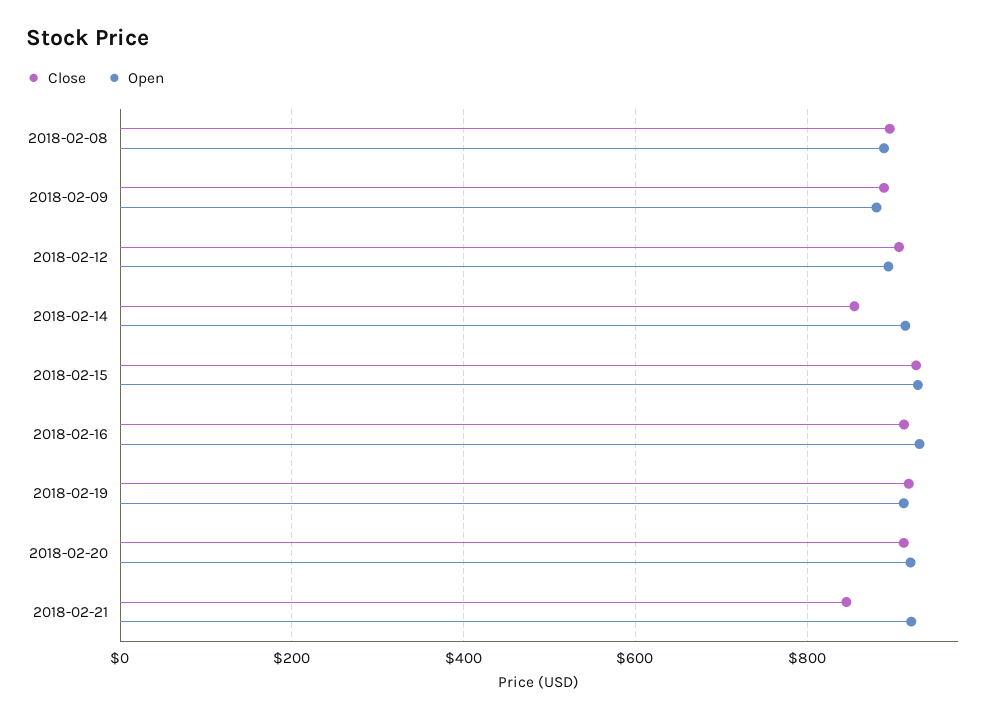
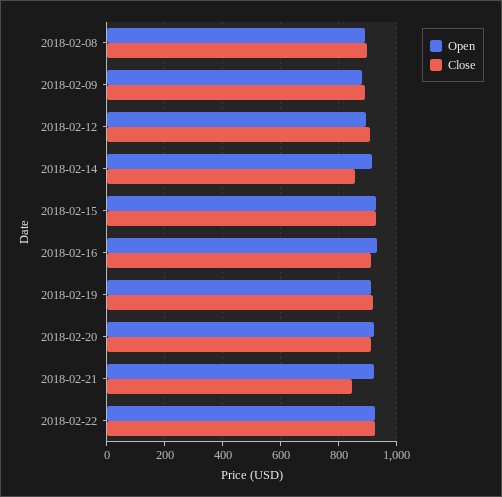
Open, 2018-02-22: none -> 925
Close, 2018-02-22: none -> 925

